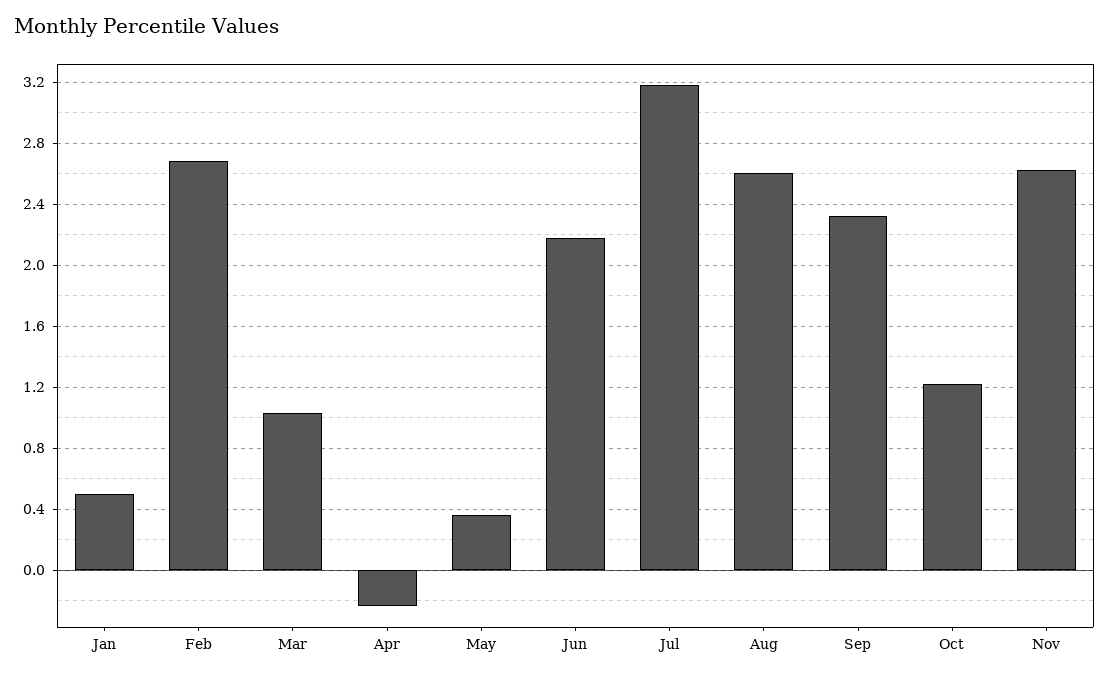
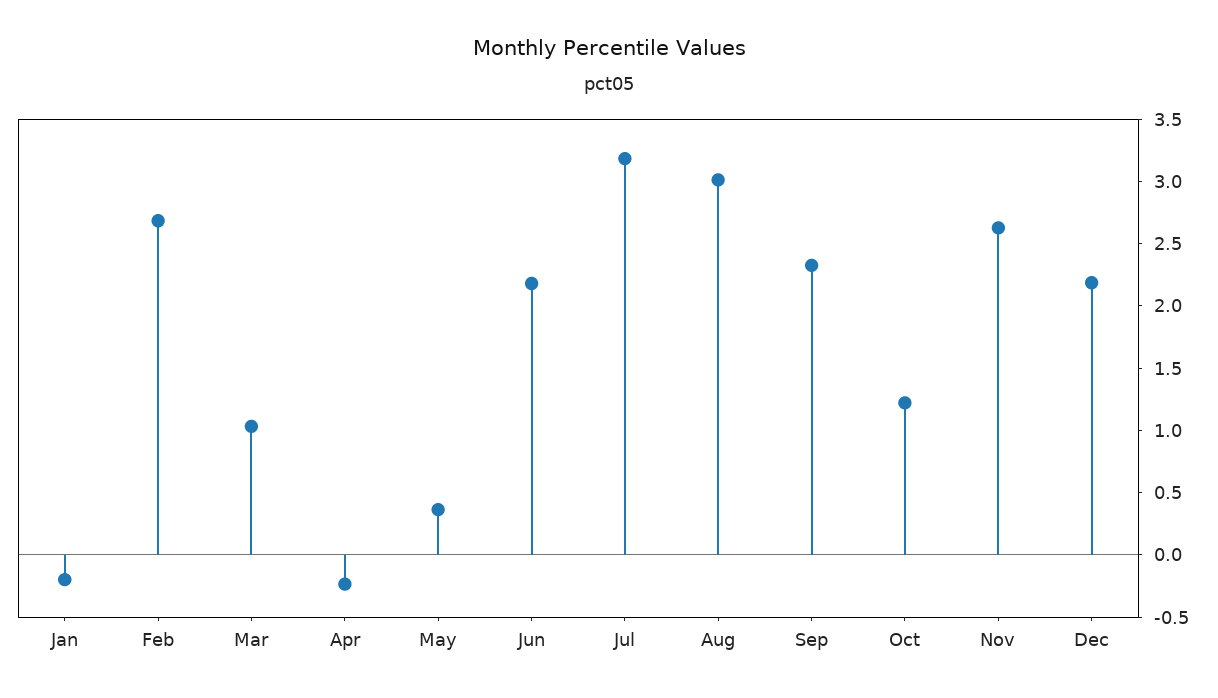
Jan: 0.5 -> -0.2
Aug: 2.6 -> 3
Dec: none -> 2.2

